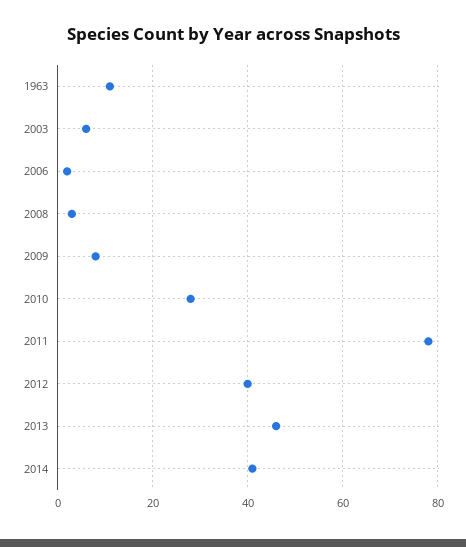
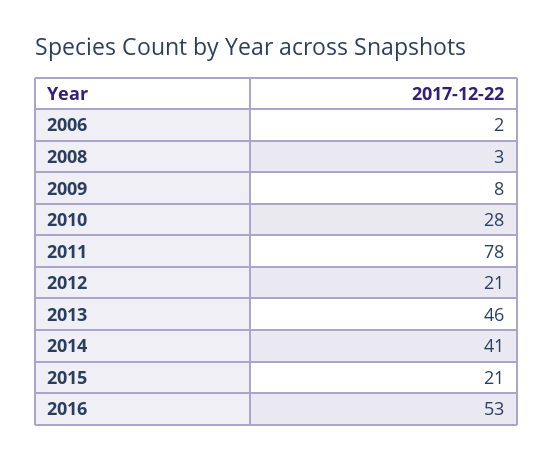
1963: 10 -> none
2003: 5 -> none
2012: 40 -> 21
2015: none -> 21
2016: none -> 53

